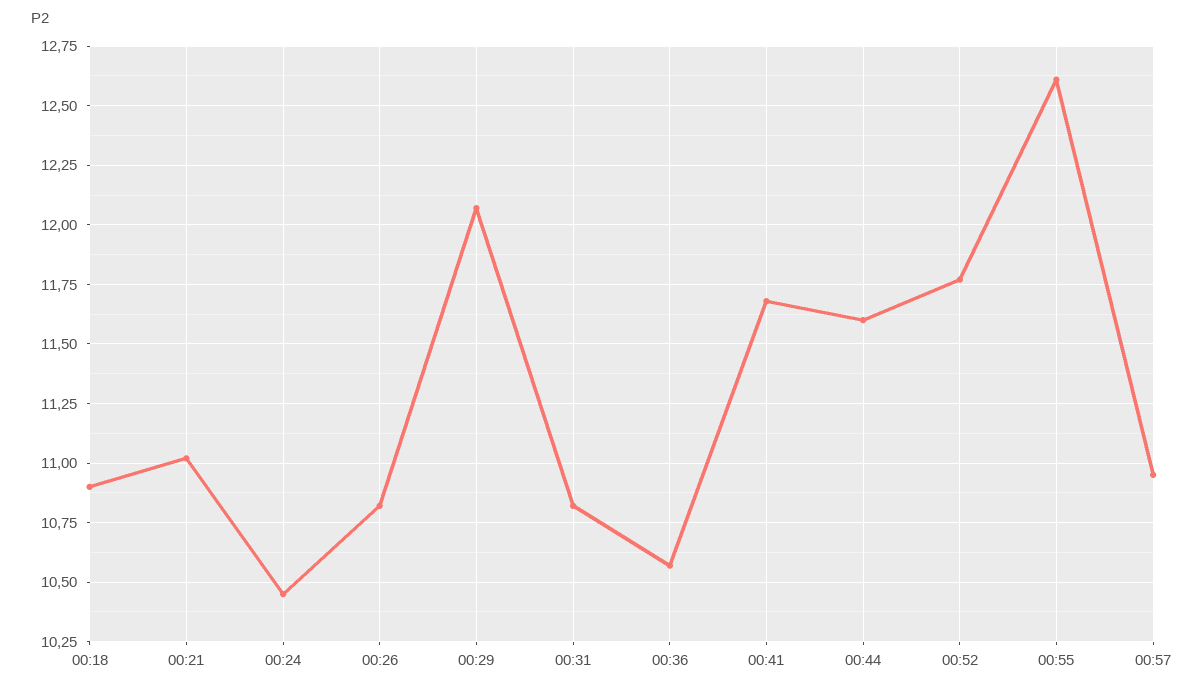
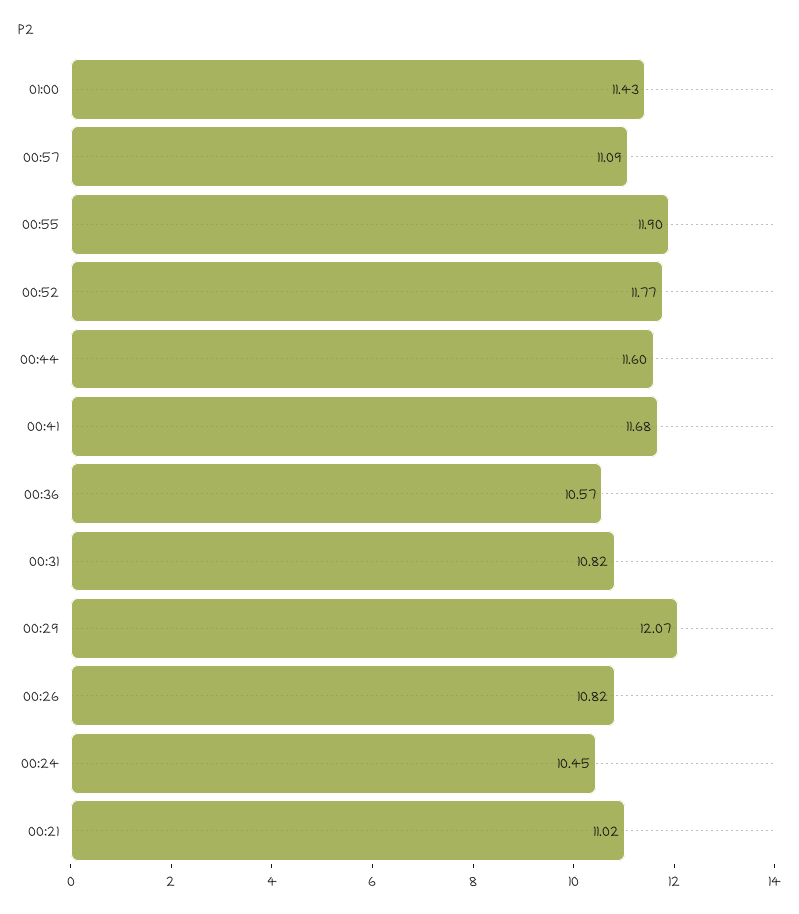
00:18: 10.9 -> none
00:55: 12.6 -> 11.9
00:57: 10.95 -> 11.09
01:00: none -> 11.43

